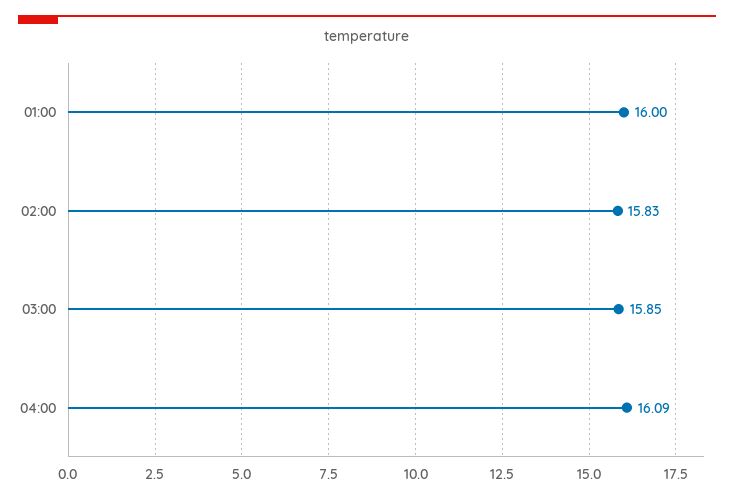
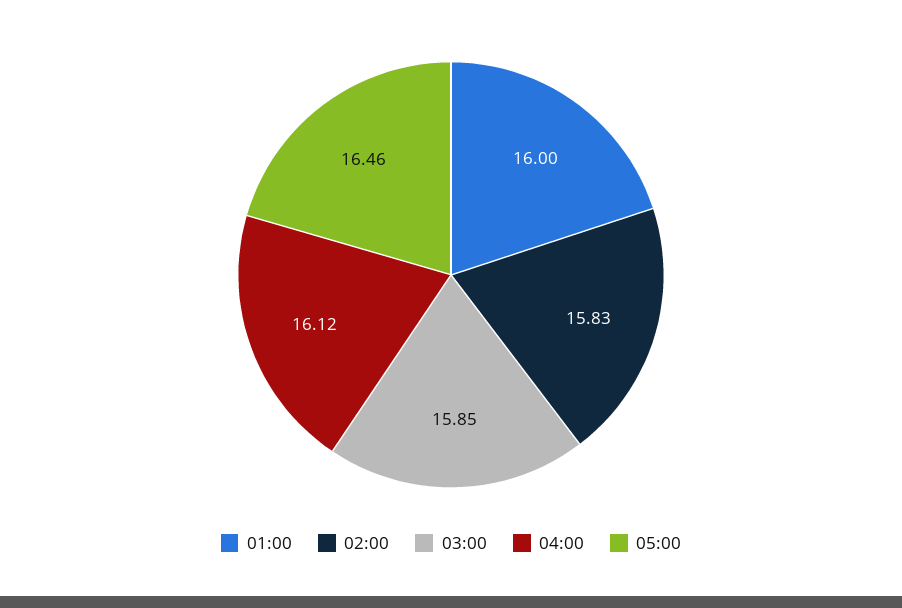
04:00: 16.09 -> 16.12
05:00: none -> 16.46

